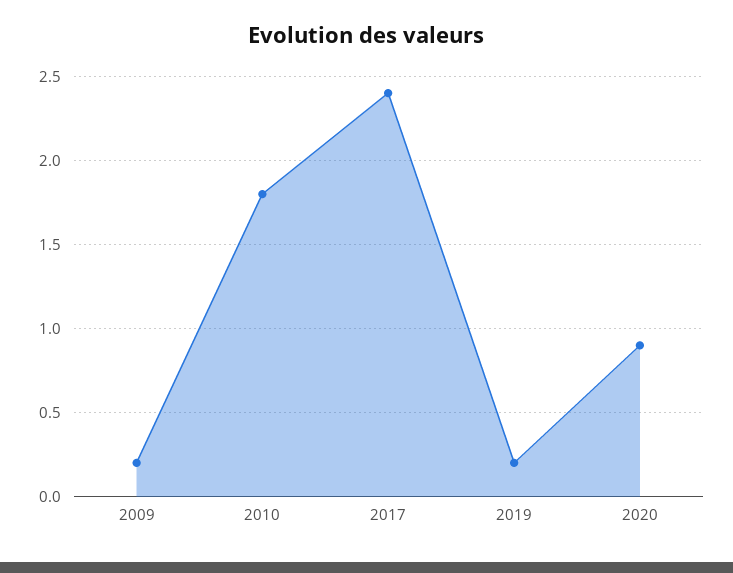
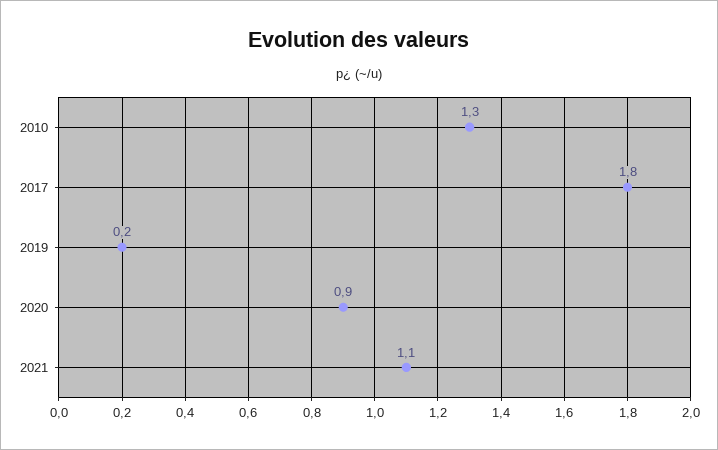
2009: 0.2 -> none
2010: 1.8 -> 1.3
2017: 2.4 -> 1.8
2021: none -> 1.1

